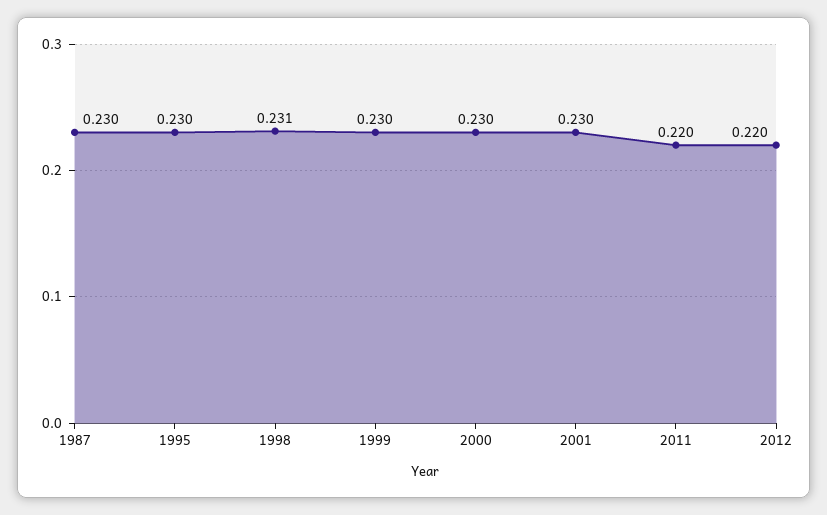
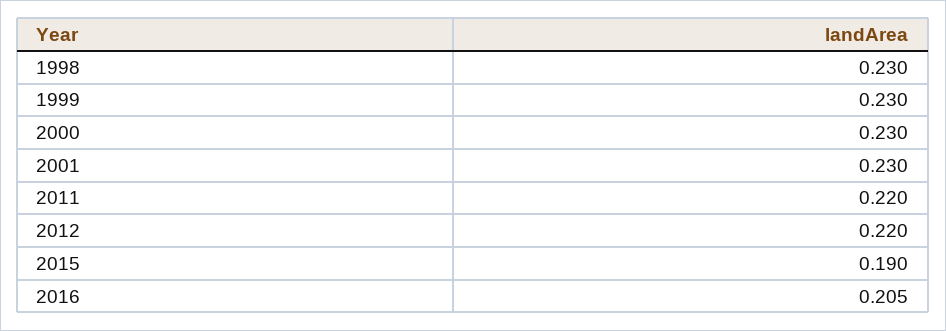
1987: 0.23 -> none
1995: 0.23 -> none
1998: 0.231 -> 0.23
2015: none -> 0.19
2016: none -> 0.205

